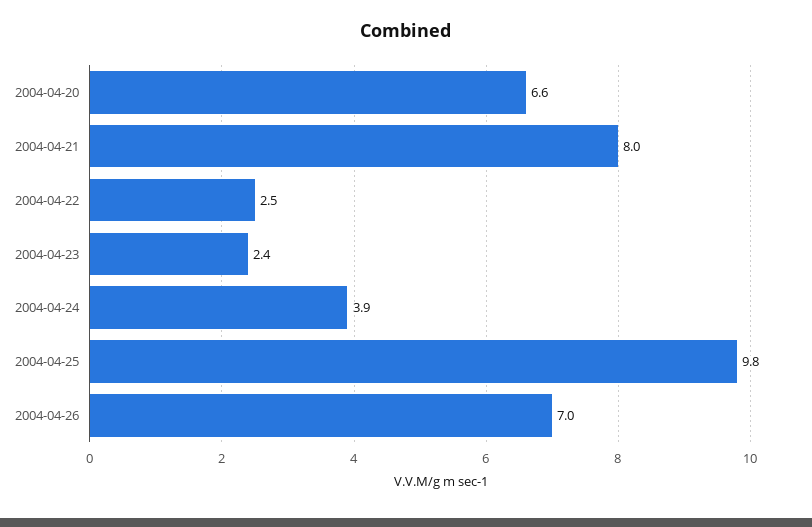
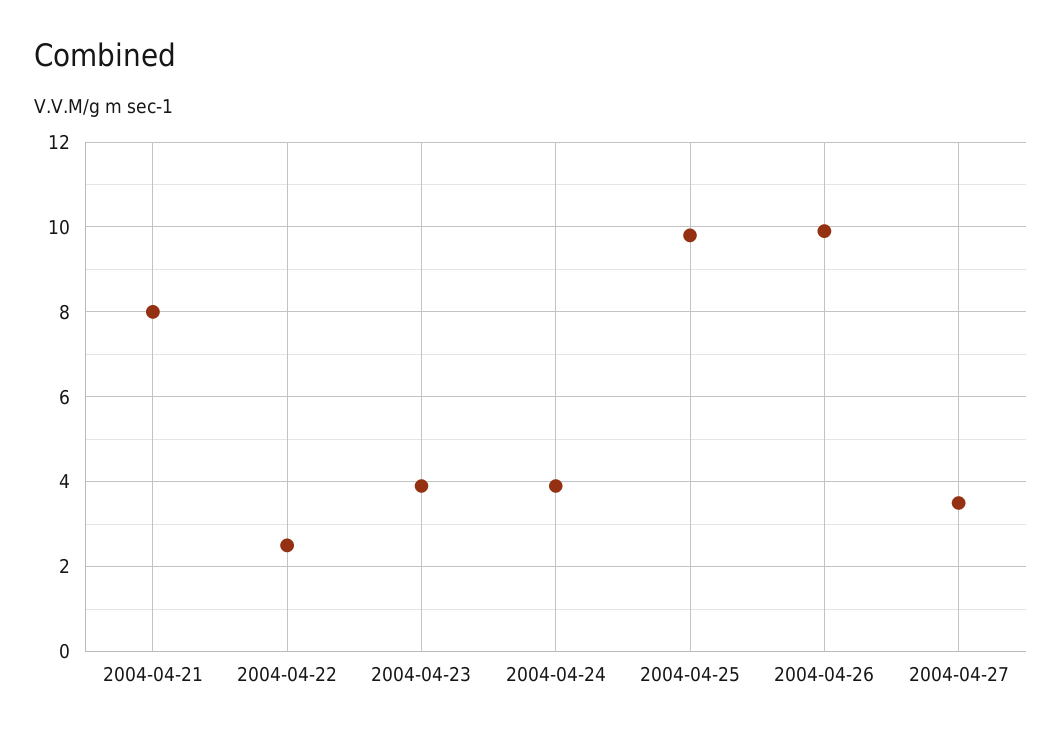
2004-04-20: 6.6 -> none
2004-04-23: 2.4 -> 4
2004-04-26: 7 -> 10
2004-04-27: none -> 3.5

